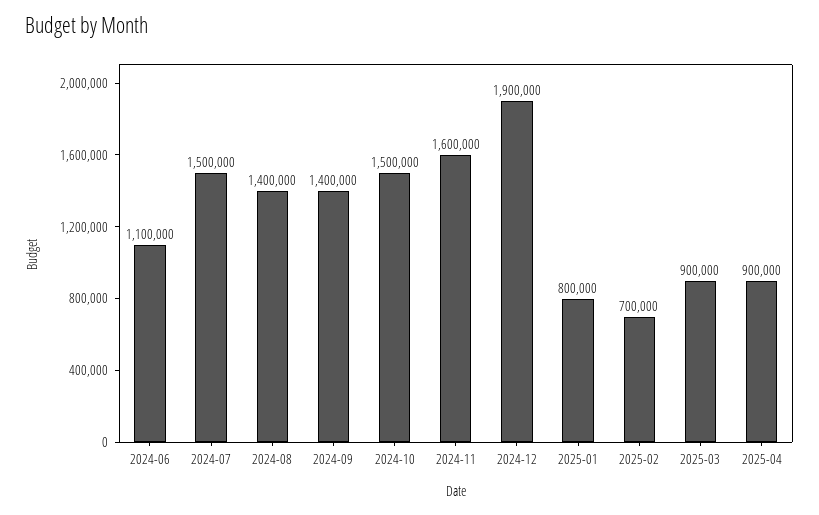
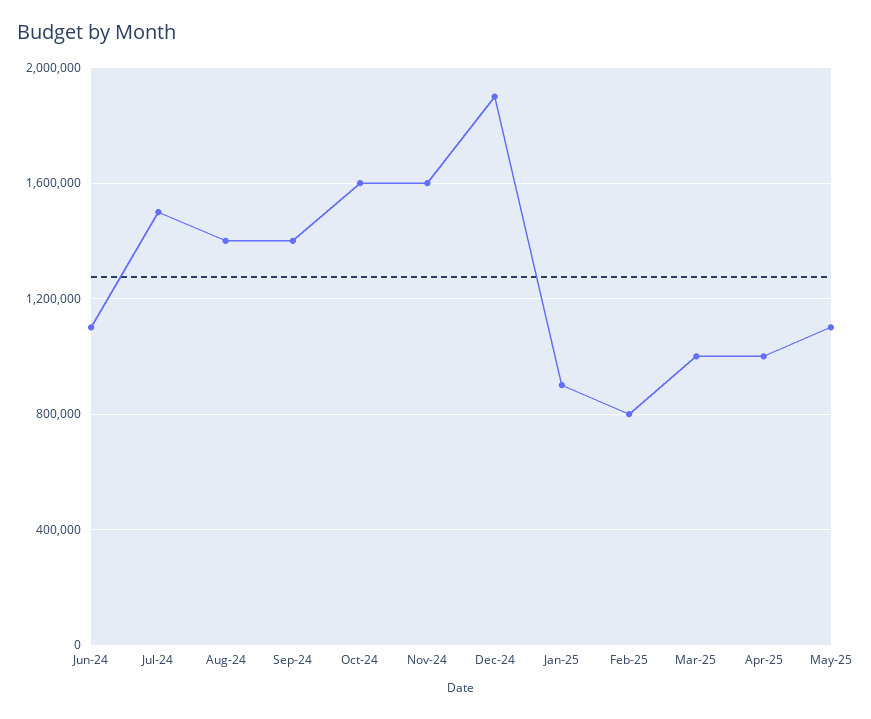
2024-10: 1500000 -> 1600000
2025-01: 800000 -> 900000
2025-02: 700000 -> 800000
2025-03: 900000 -> 1000000
2025-04: 900000 -> 1000000
May-25: none -> 1100000

